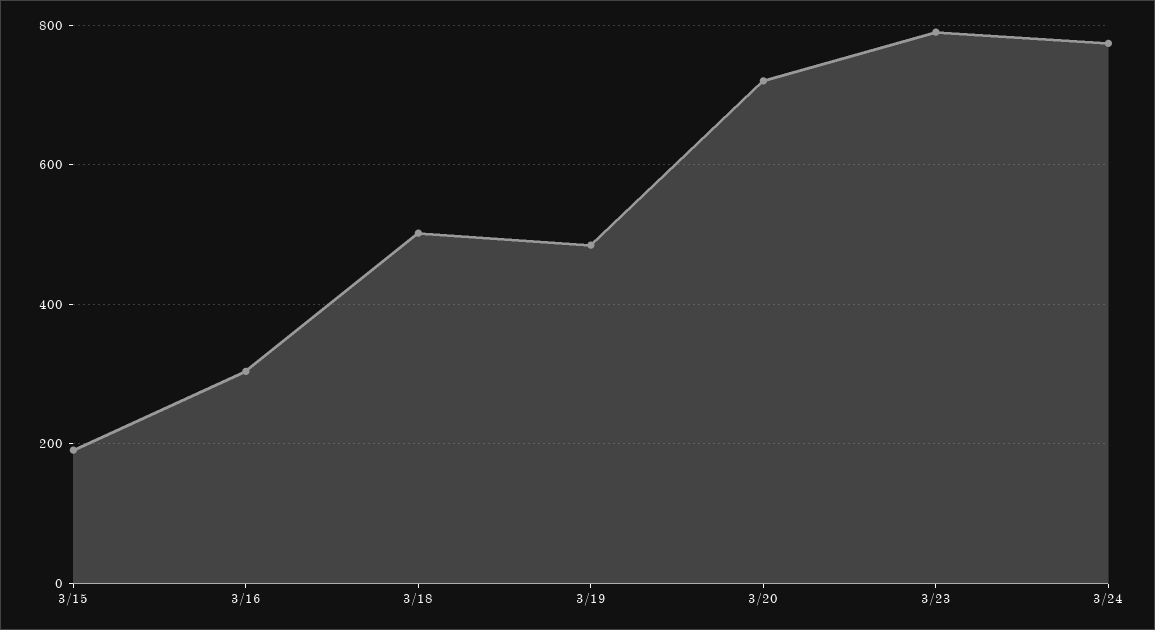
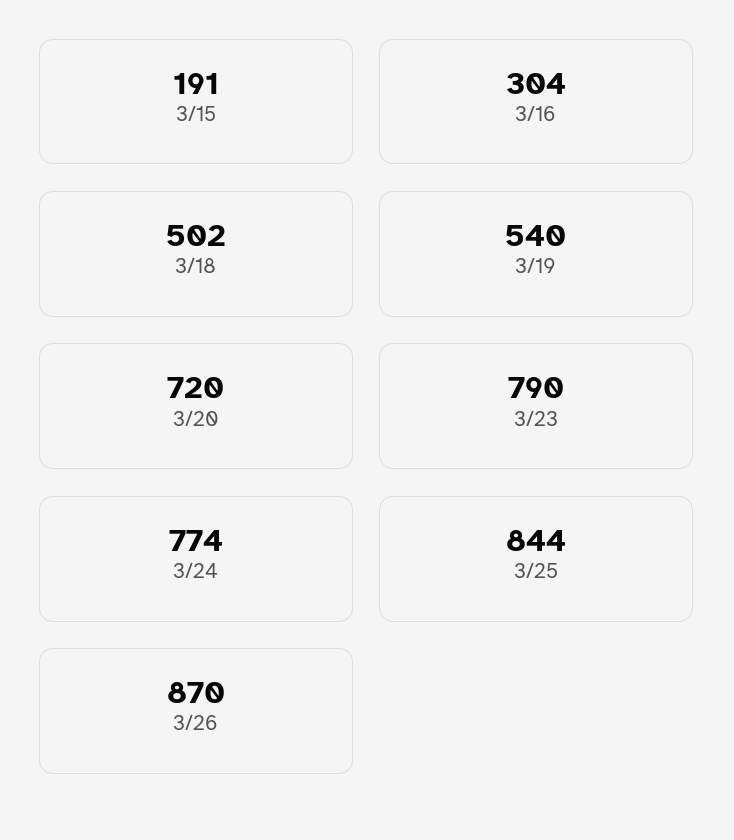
3/19: 480 -> 540
3/25: none -> 844
3/26: none -> 870

